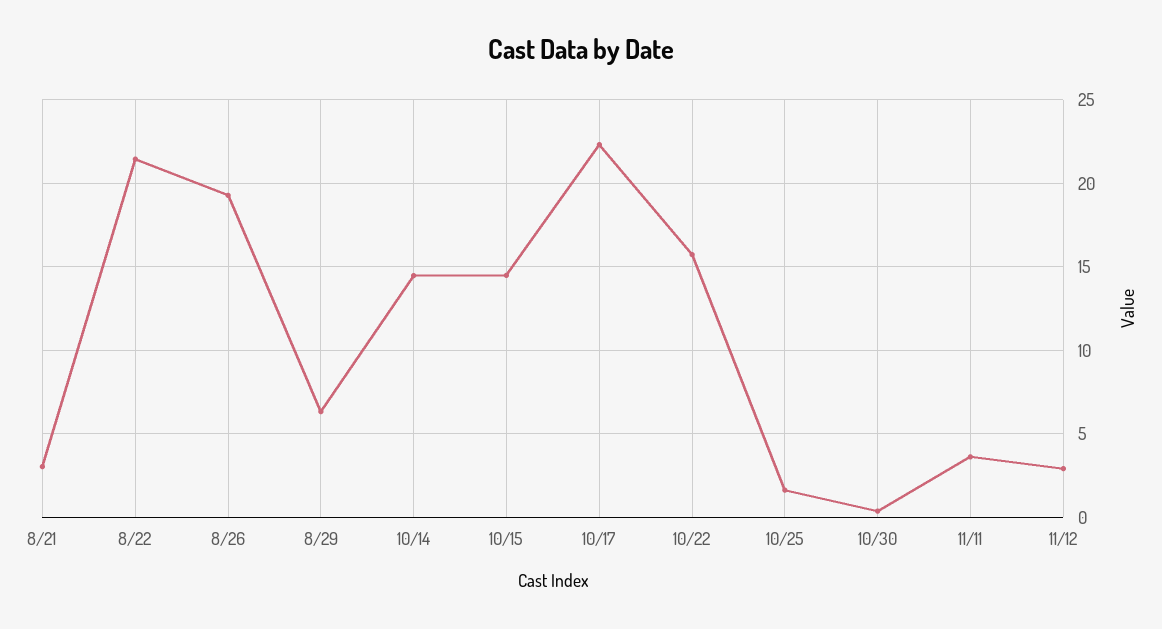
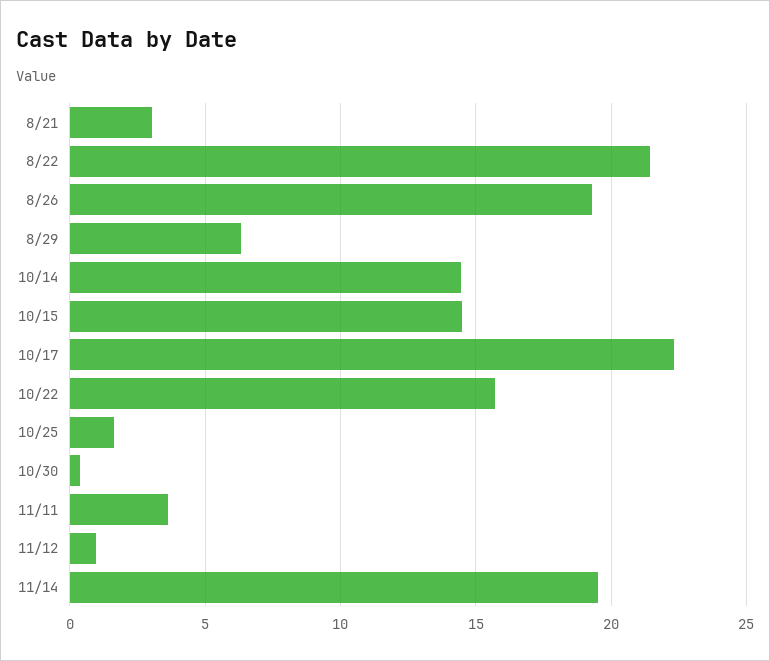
11/12: 3 -> 1
11/14: none -> 19.5

